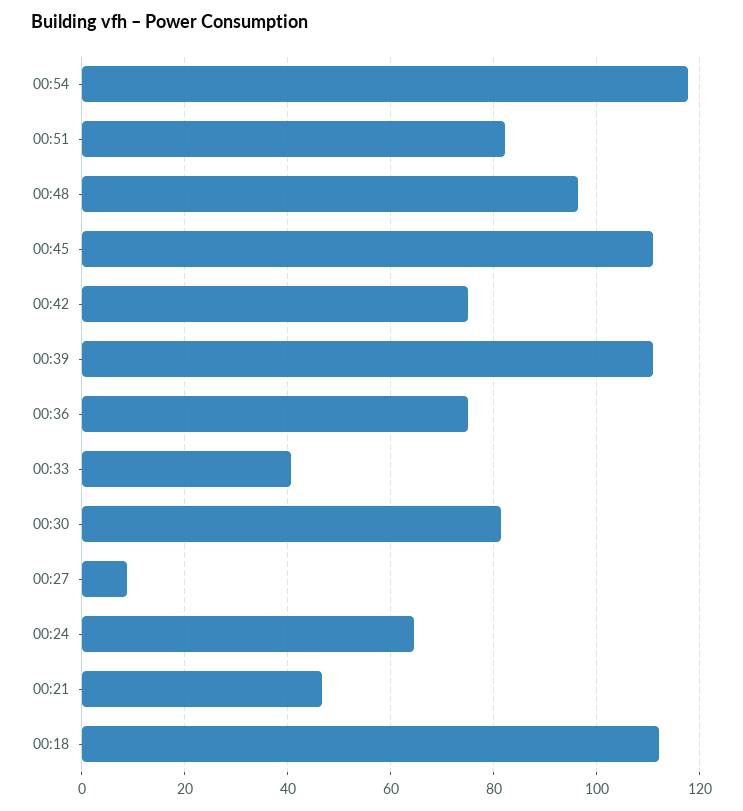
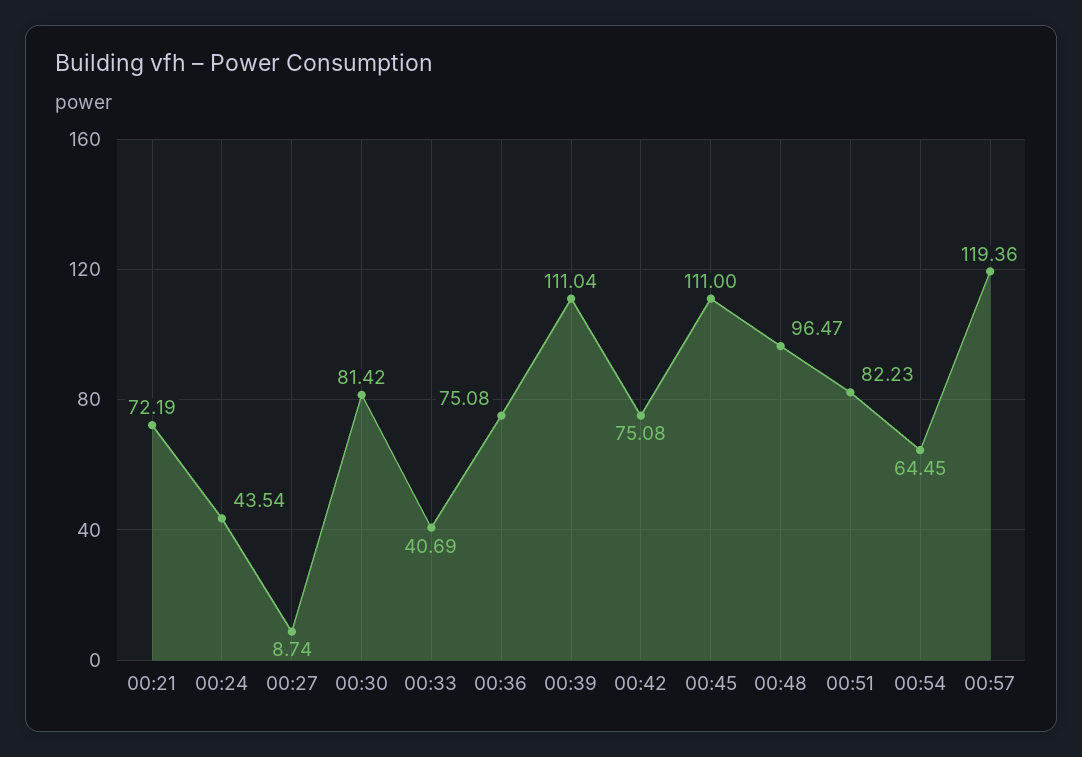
00:54: 118 -> 64.45
00:24: 64 -> 43.54
00:21: 46 -> 72.19
00:18: 112 -> none
00:57: none -> 119.36

